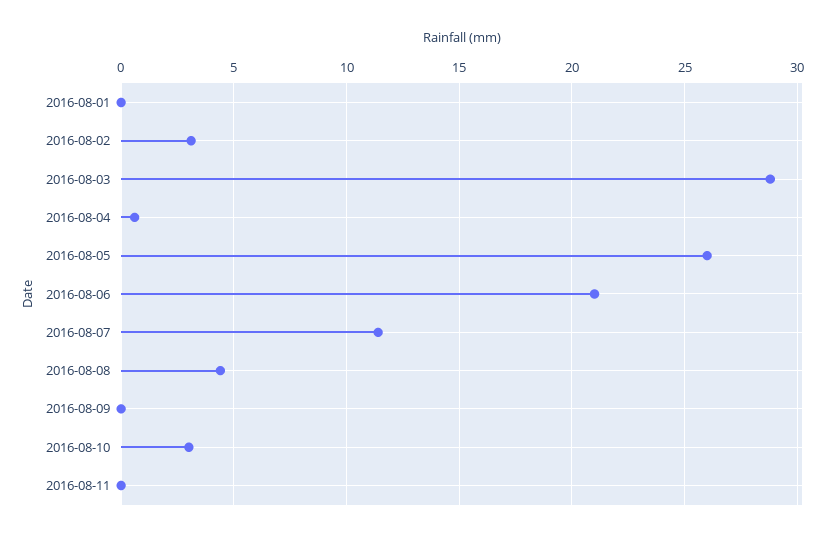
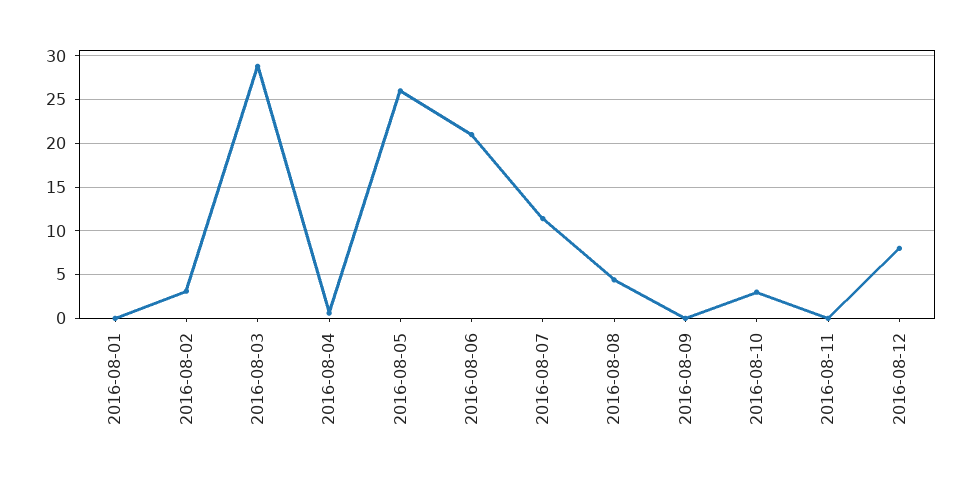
2016-08-12: none -> 8

